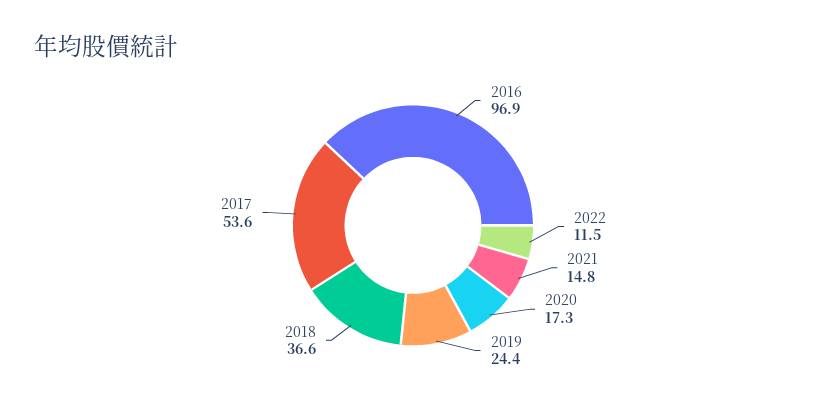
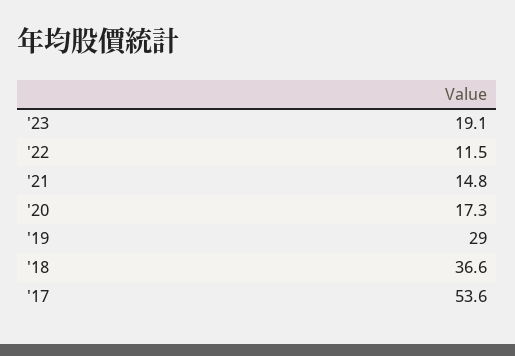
2016: 96.9 -> none
2019: 24.4 -> 29
'23: none -> 19.1

